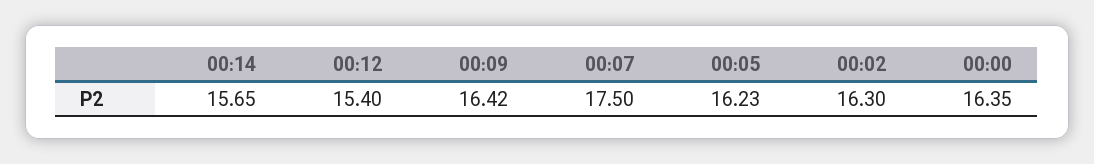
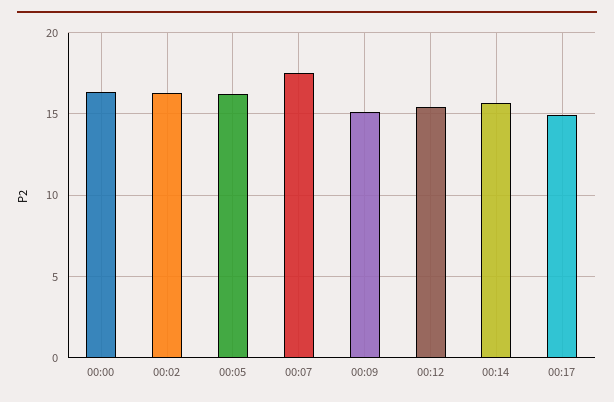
00:09: 16.42 -> 15
00:17: none -> 15

